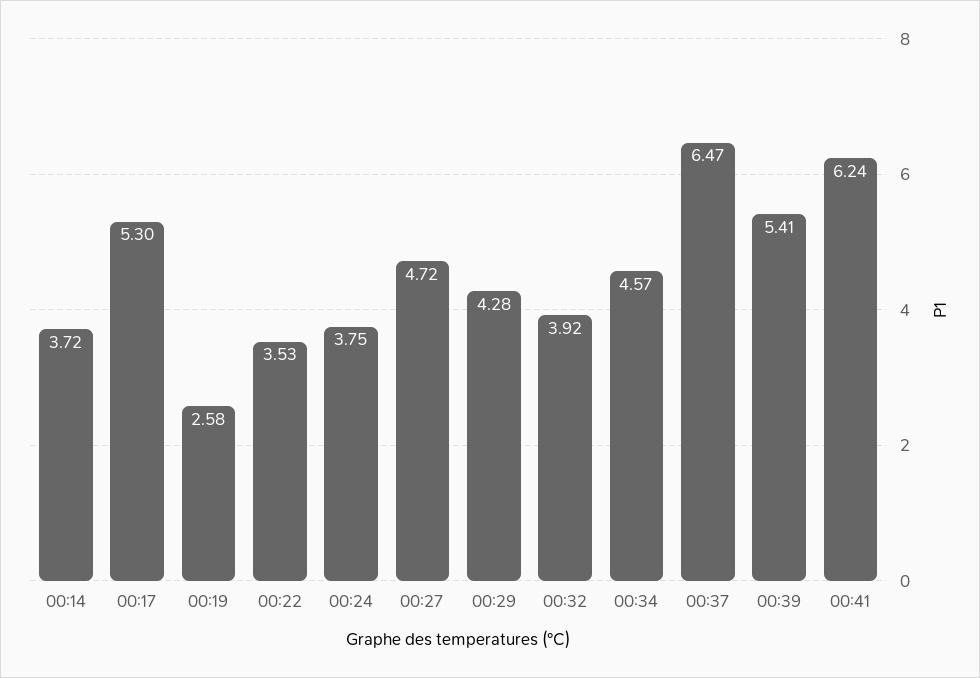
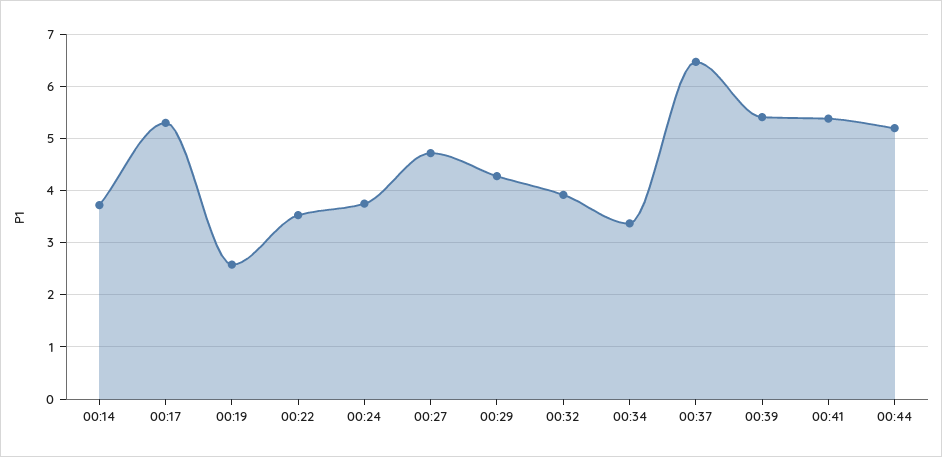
00:34: 4.57 -> 3.4
00:41: 6.24 -> 5.4
00:44: none -> 5.2

